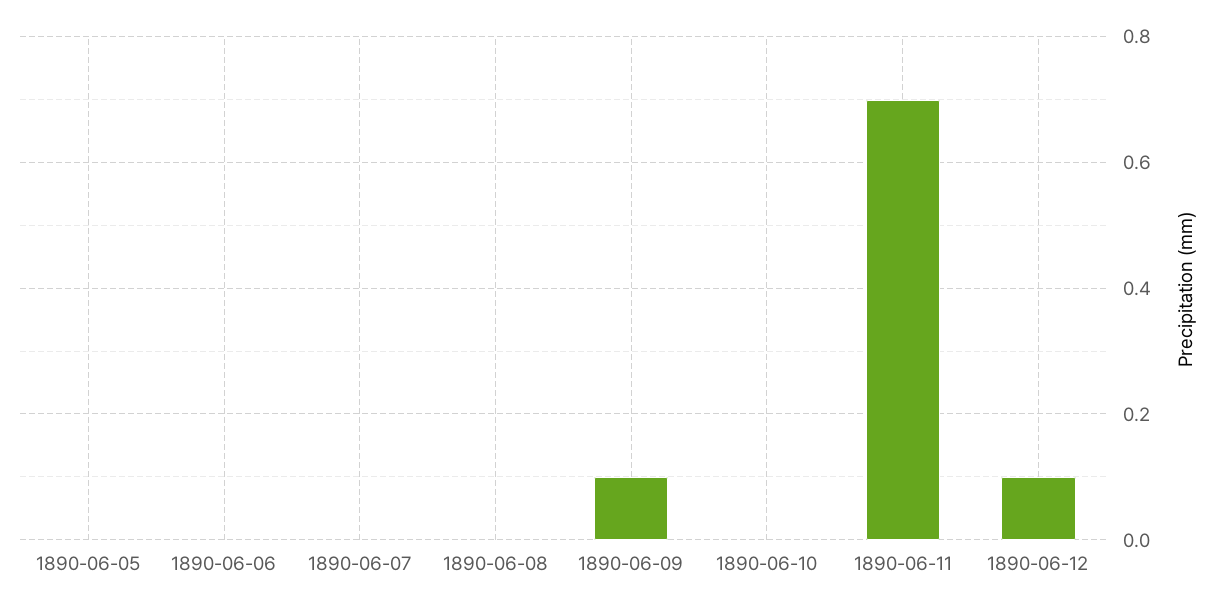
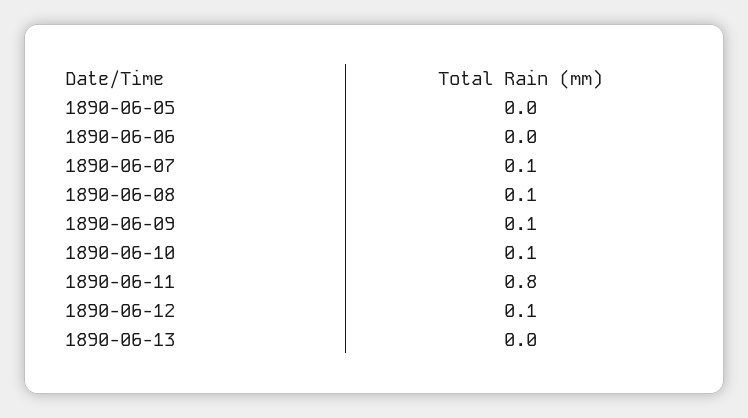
1890-06-07: 0 -> 0.1
1890-06-08: 0 -> 0.1
1890-06-10: 0 -> 0.1
1890-06-11: 0.7 -> 0.8
1890-06-13: none -> 0

